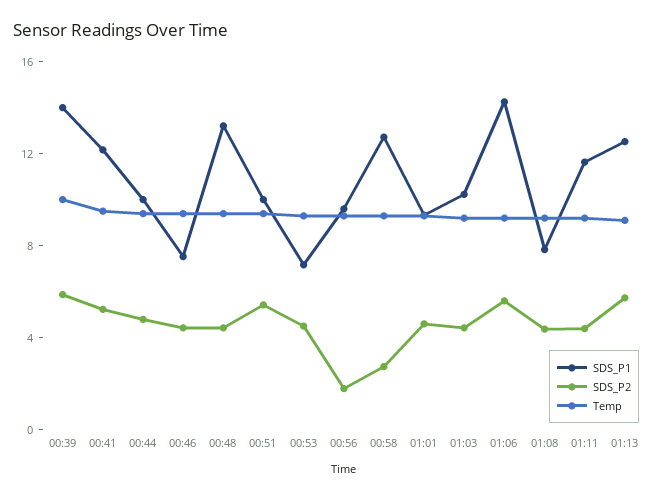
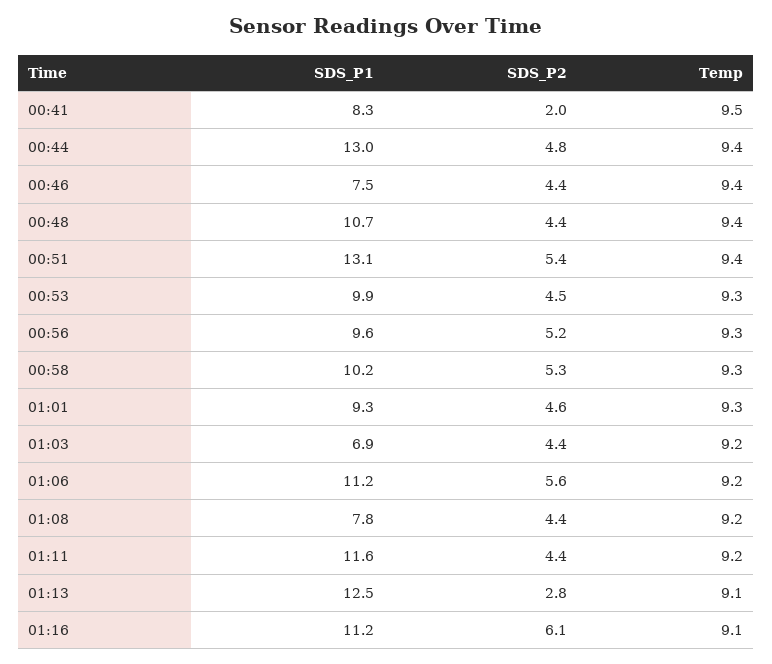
SDS_P1, 00:39: 14 -> none
SDS_P2, 00:39: 6 -> none
Temp, 00:39: 10 -> none
SDS_P1, 00:41: 12 -> 8.3
SDS_P2, 00:41: 5 -> 2
SDS_P1, 00:44: 10 -> 13
SDS_P1, 00:48: 13 -> 10.7
SDS_P1, 00:51: 10 -> 13.1
SDS_P1, 00:53: 7 -> 9.9
SDS_P2, 00:56: 2 -> 5.2
SDS_P1, 00:58: 13 -> 10.2
SDS_P2, 00:58: 3 -> 5.3
SDS_P1, 01:03: 10 -> 6.9
SDS_P1, 01:06: 14 -> 11.2
SDS_P2, 01:13: 6 -> 2.8
SDS_P1, 01:16: none -> 11.2
SDS_P2, 01:16: none -> 6.1
Temp, 01:16: none -> 9.1

